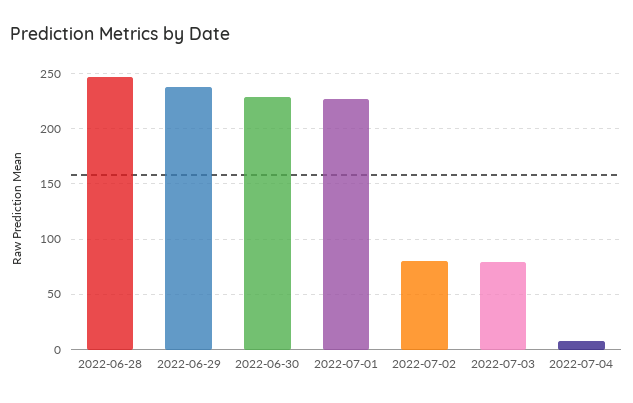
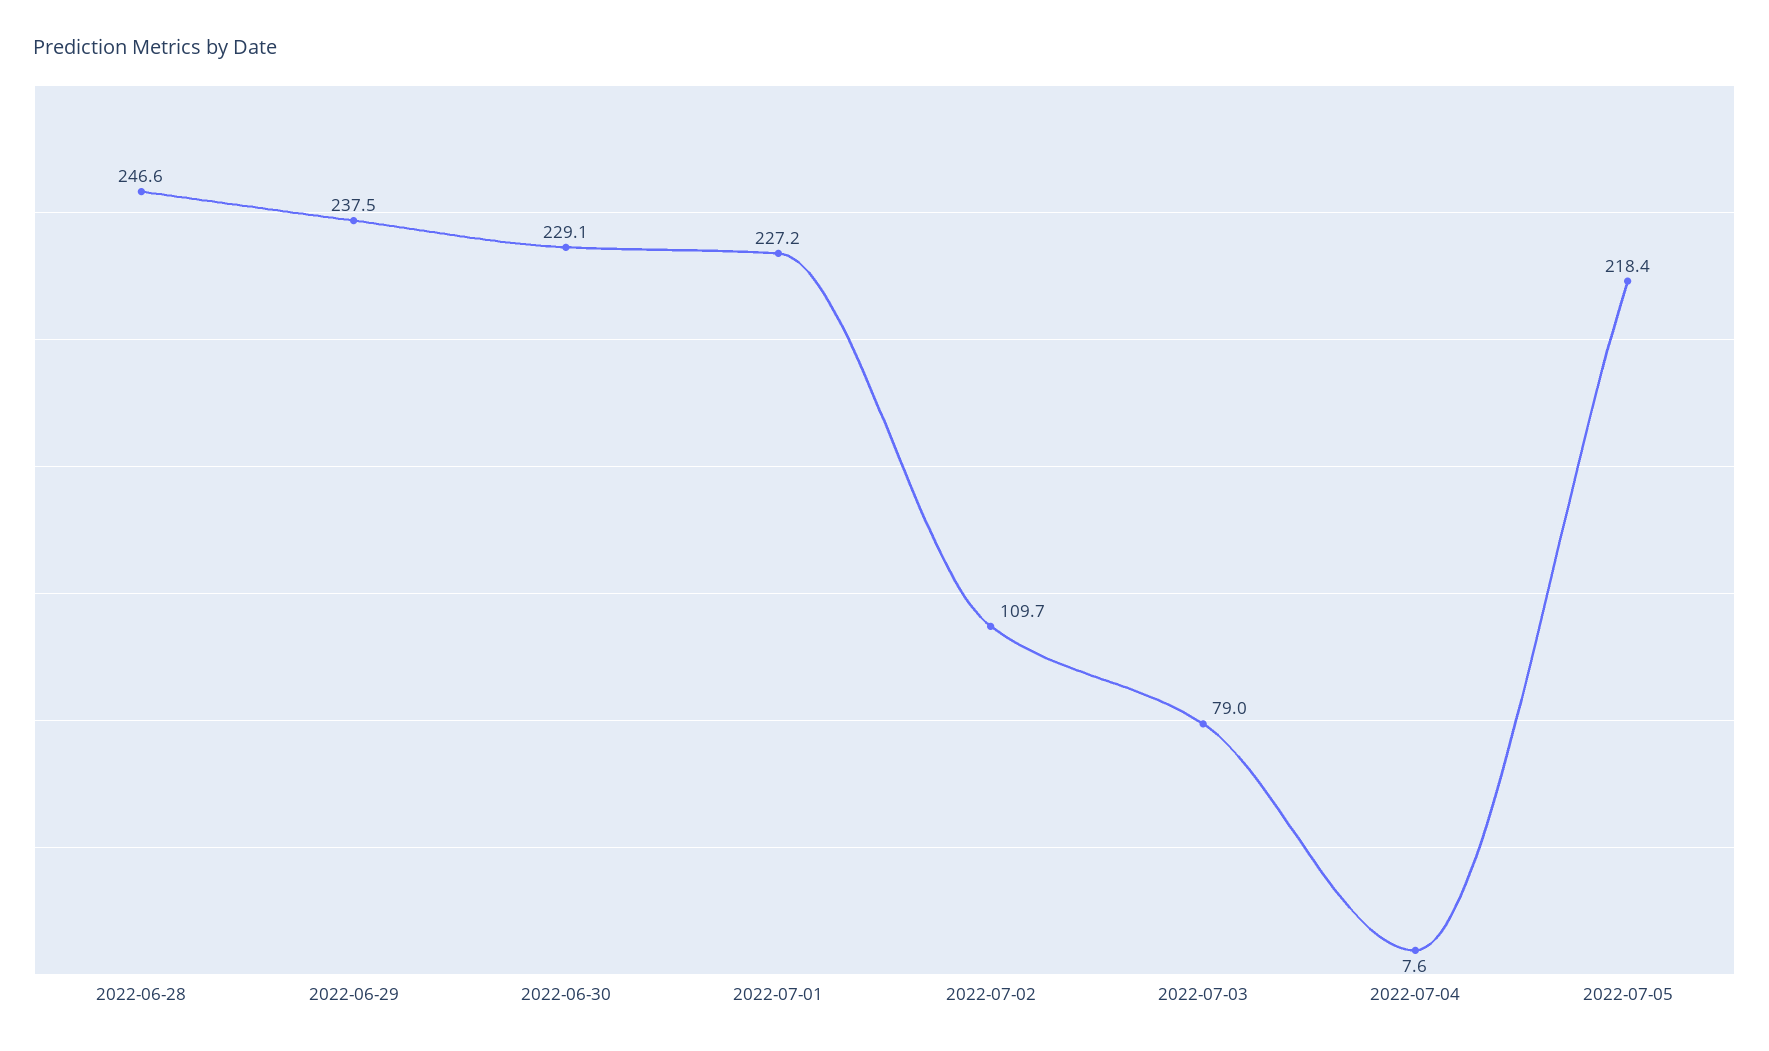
2022-07-02: 80 -> 109.7
2022-07-05: none -> 218.4

